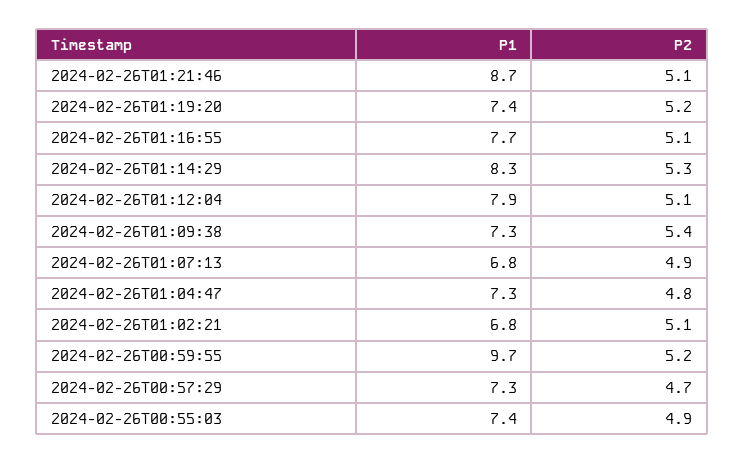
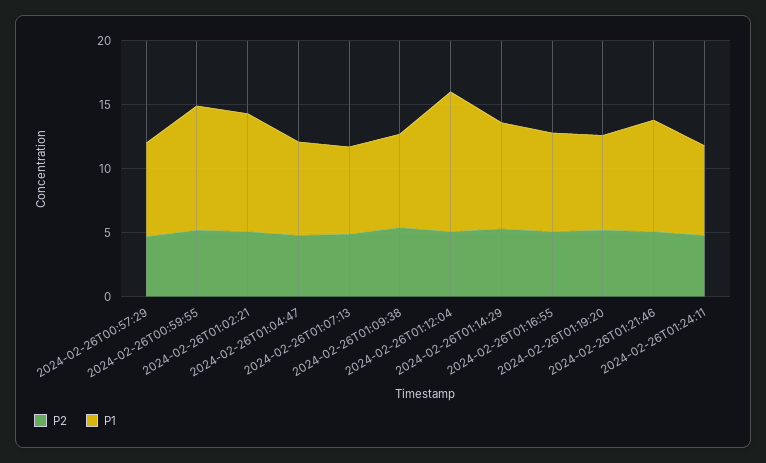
P1, 2024-02-26T01:12:04: 7.9 -> 11
P1, 2024-02-26T01:02:21: 6.8 -> 9
P1, 2024-02-26T00:55:03: 7.4 -> none
P2, 2024-02-26T00:55:03: 4.9 -> none
P2, 2024-02-26T01:24:11: none -> 5
P1, 2024-02-26T01:24:11: none -> 7

